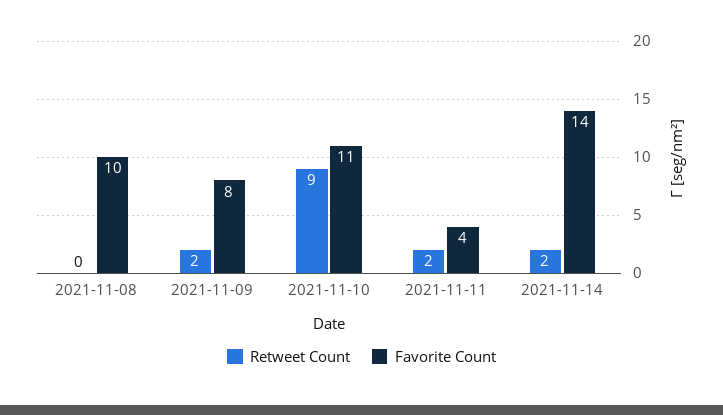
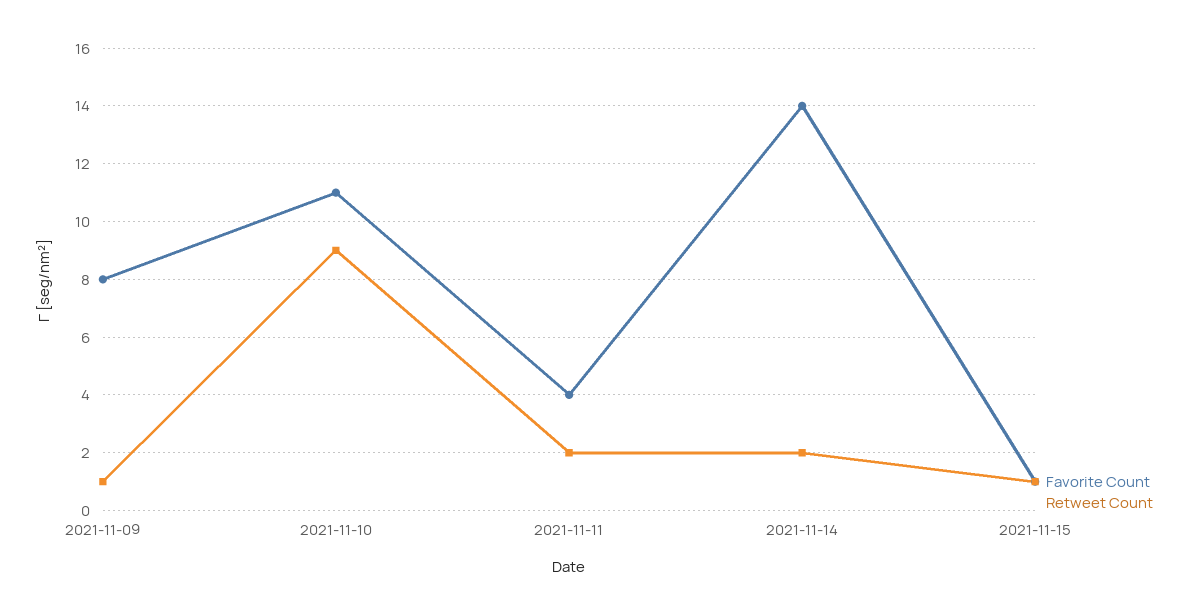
Retweet Count, 2021-11-08: 0 -> none
Favorite Count, 2021-11-08: 10 -> none
Retweet Count, 2021-11-09: 2 -> 1
Favorite Count, 2021-11-15: none -> 1
Retweet Count, 2021-11-15: none -> 1

